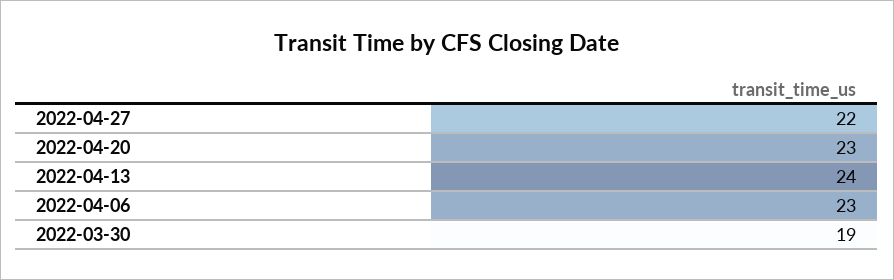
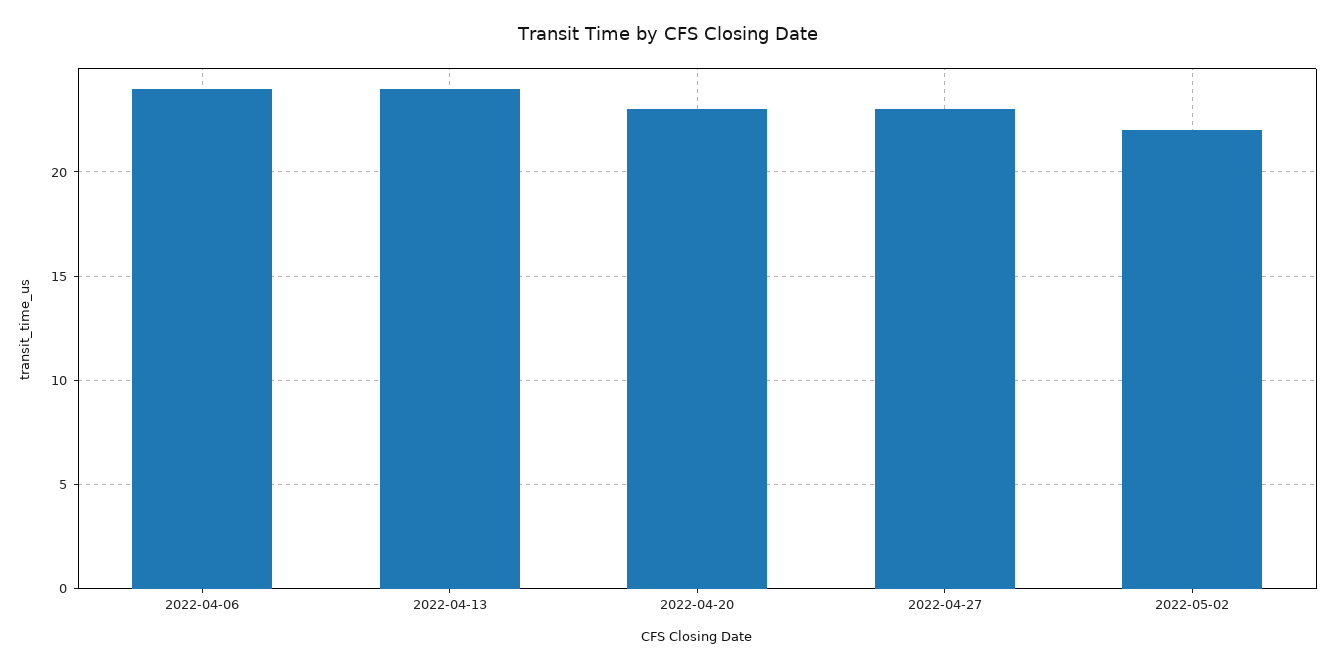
2022-04-27: 22 -> 23
2022-04-06: 23 -> 24
2022-03-30: 19 -> none
2022-05-02: none -> 22

